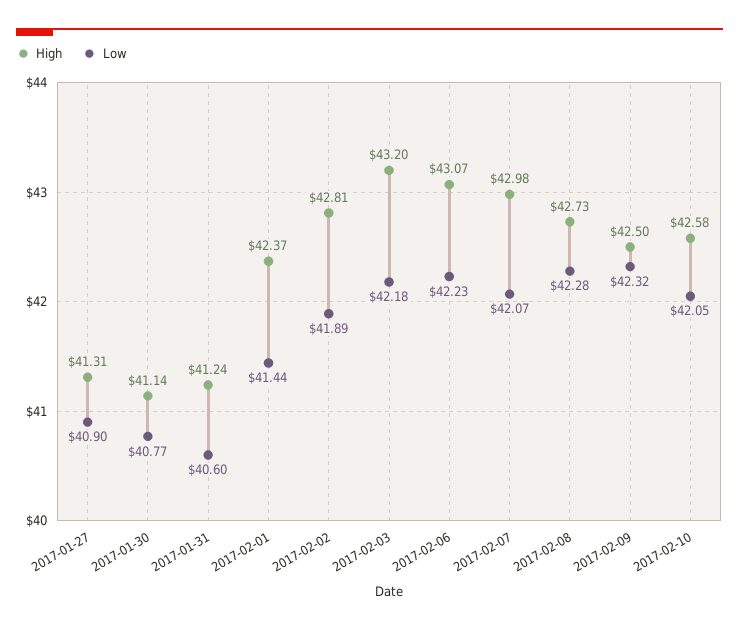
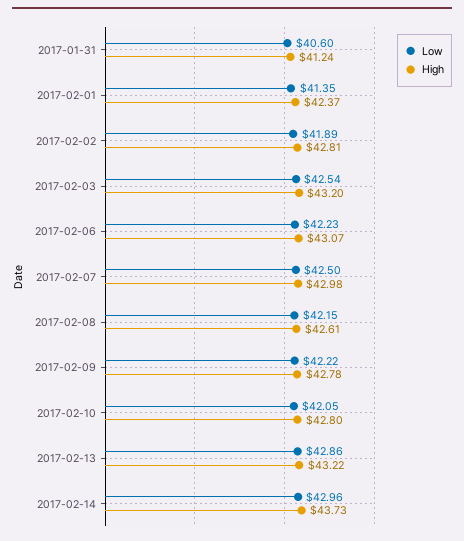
High, 2017-01-27: 41.31 -> none
Low, 2017-01-27: 40.9 -> none
High, 2017-01-30: 41.14 -> none
Low, 2017-01-30: 40.77 -> none
Low, 2017-02-01: 41.44 -> 41.35
Low, 2017-02-03: 42.18 -> 42.54
Low, 2017-02-07: 42.07 -> 42.5
High, 2017-02-08: 42.73 -> 42.61
Low, 2017-02-08: 42.28 -> 42.15
High, 2017-02-09: 42.5 -> 42.78
Low, 2017-02-09: 42.32 -> 42.22
High, 2017-02-10: 42.58 -> 42.8
Low, 2017-02-13: none -> 42.86
High, 2017-02-13: none -> 43.22
Low, 2017-02-14: none -> 42.96
High, 2017-02-14: none -> 43.73

